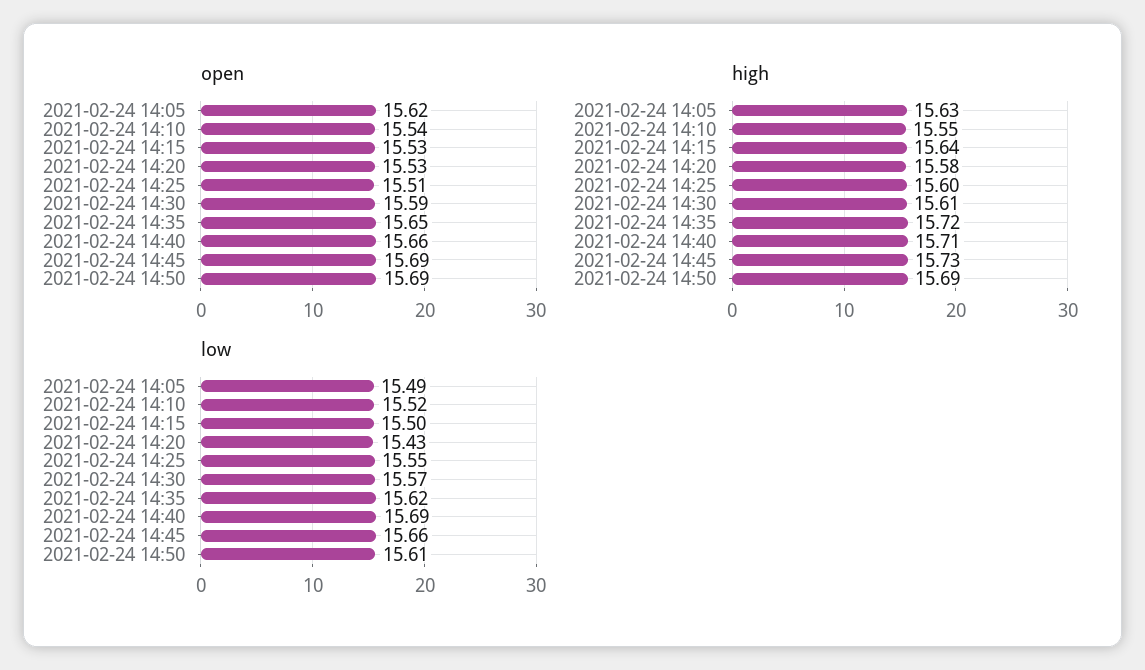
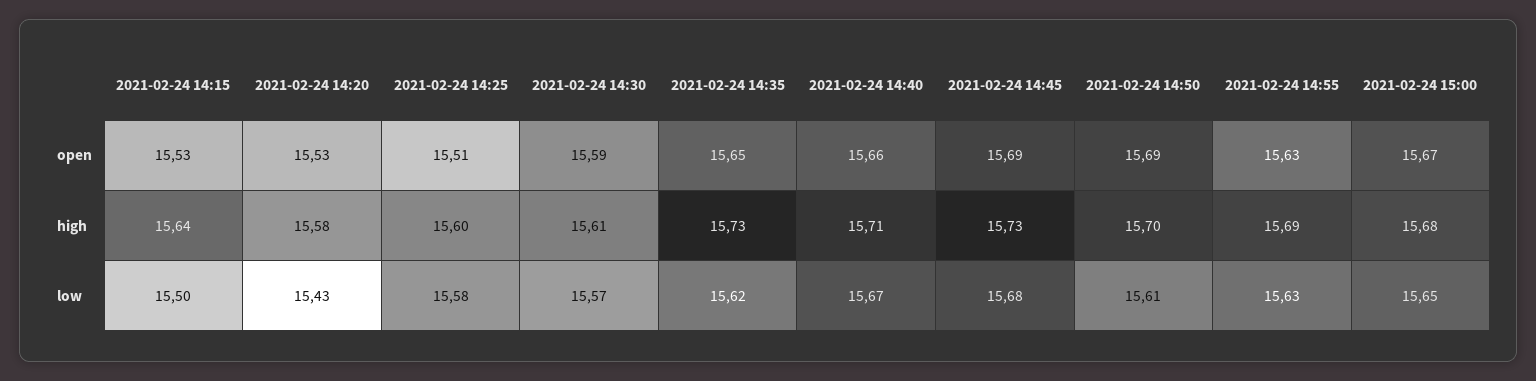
open, 2021-02-24 14:05: 15.62 -> none
open, 2021-02-24 14:10: 15.54 -> none
high, 2021-02-24 14:05: 15.63 -> none
high, 2021-02-24 14:10: 15.55 -> none
high, 2021-02-24 14:35: 15.72 -> 15.73
high, 2021-02-24 14:50: 15.69 -> 15.7
low, 2021-02-24 14:05: 15.49 -> none
low, 2021-02-24 14:10: 15.52 -> none
low, 2021-02-24 14:25: 15.55 -> 15.58
low, 2021-02-24 14:40: 15.69 -> 15.67
low, 2021-02-24 14:45: 15.66 -> 15.68
open, 2021-02-24 14:55: none -> 15.63
open, 2021-02-24 15:00: none -> 15.67
high, 2021-02-24 14:55: none -> 15.69
high, 2021-02-24 15:00: none -> 15.68
low, 2021-02-24 14:55: none -> 15.63
low, 2021-02-24 15:00: none -> 15.65

